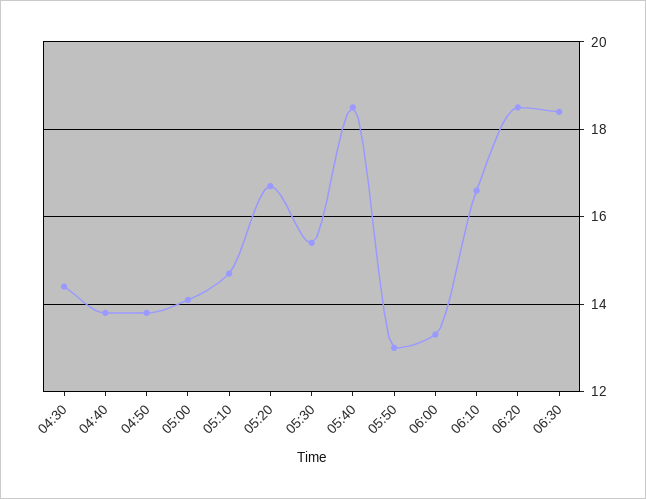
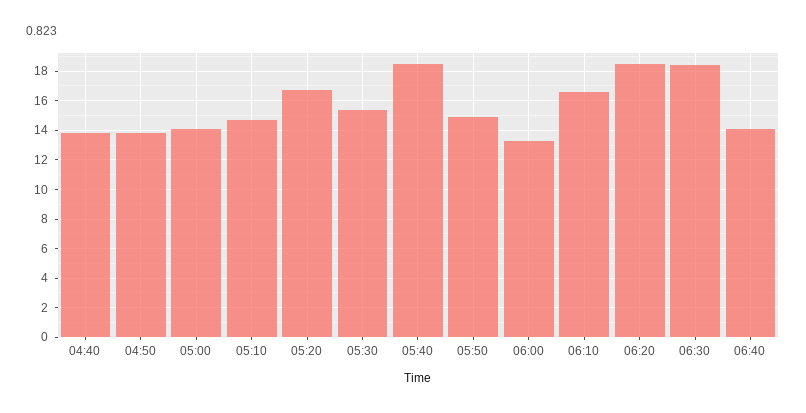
04:30: 14.5 -> none
05:50: 13 -> 15
06:40: none -> 14

